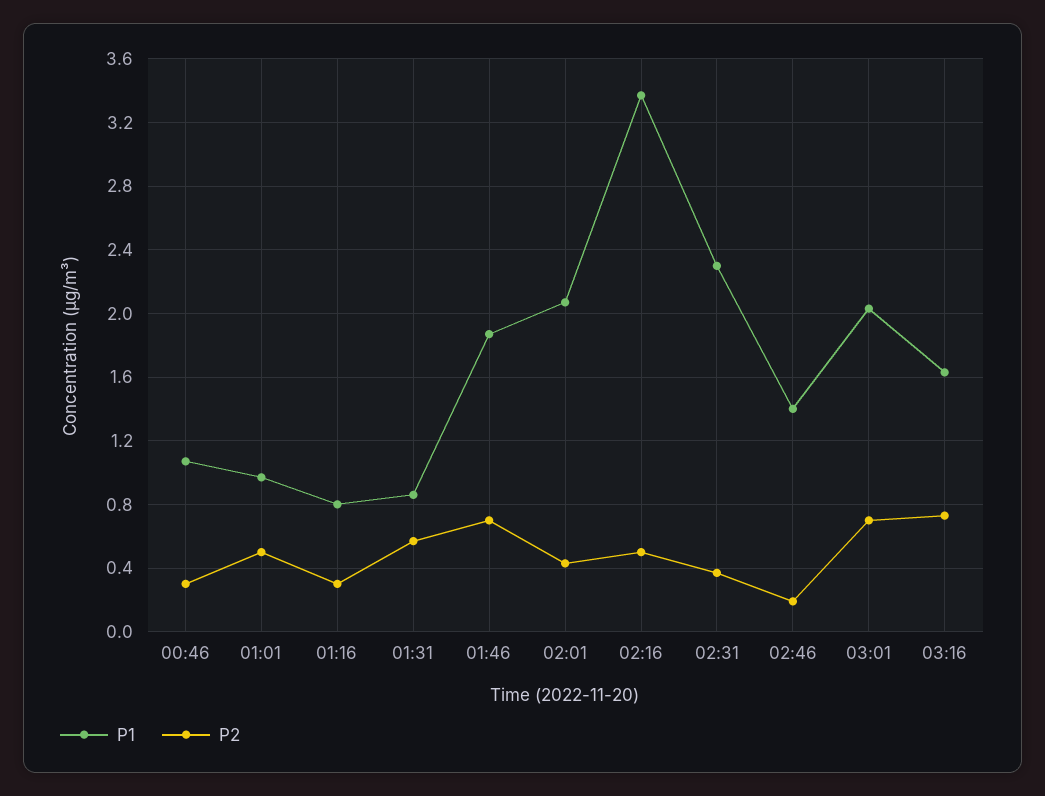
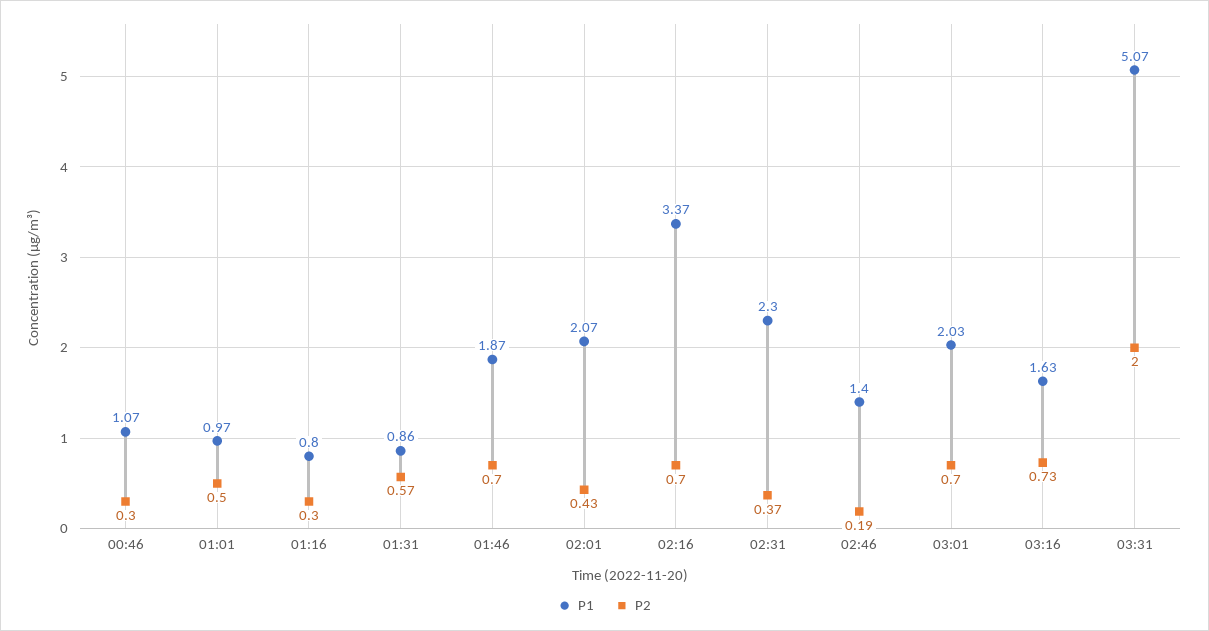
P2, 02:16: 0.5 -> 0.7
P1, 03:31: none -> 5.07
P2, 03:31: none -> 2

